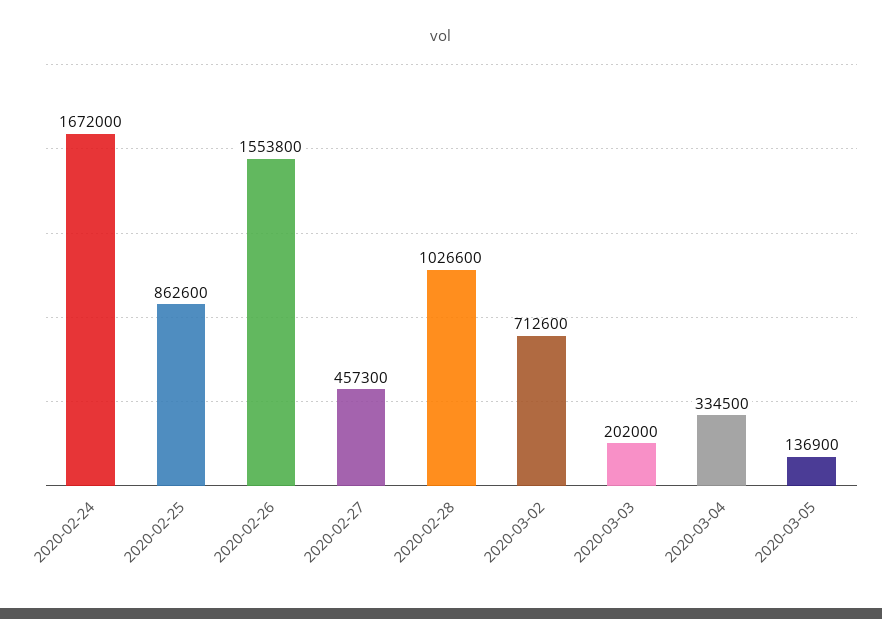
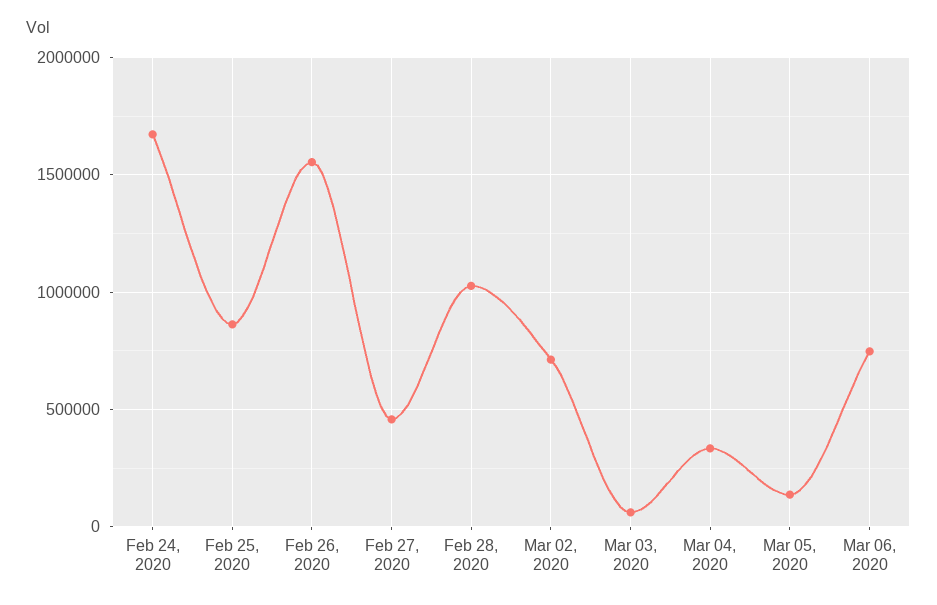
2020-03-03: 202000 -> 50000
Mar 06, 2020: none -> 750000

